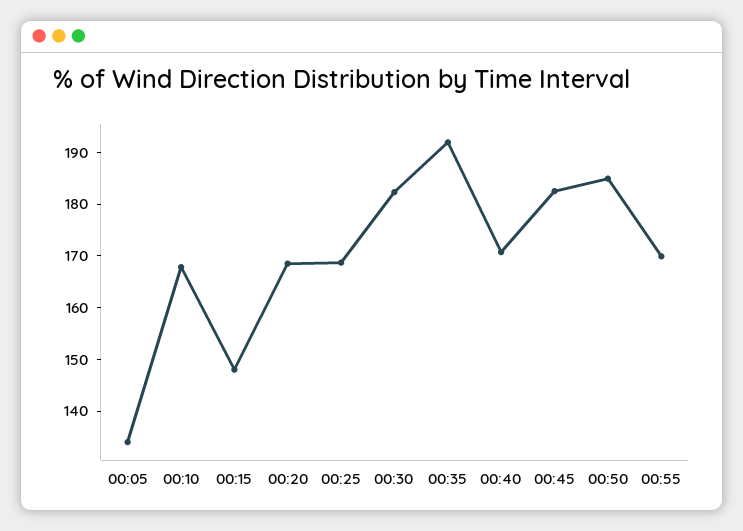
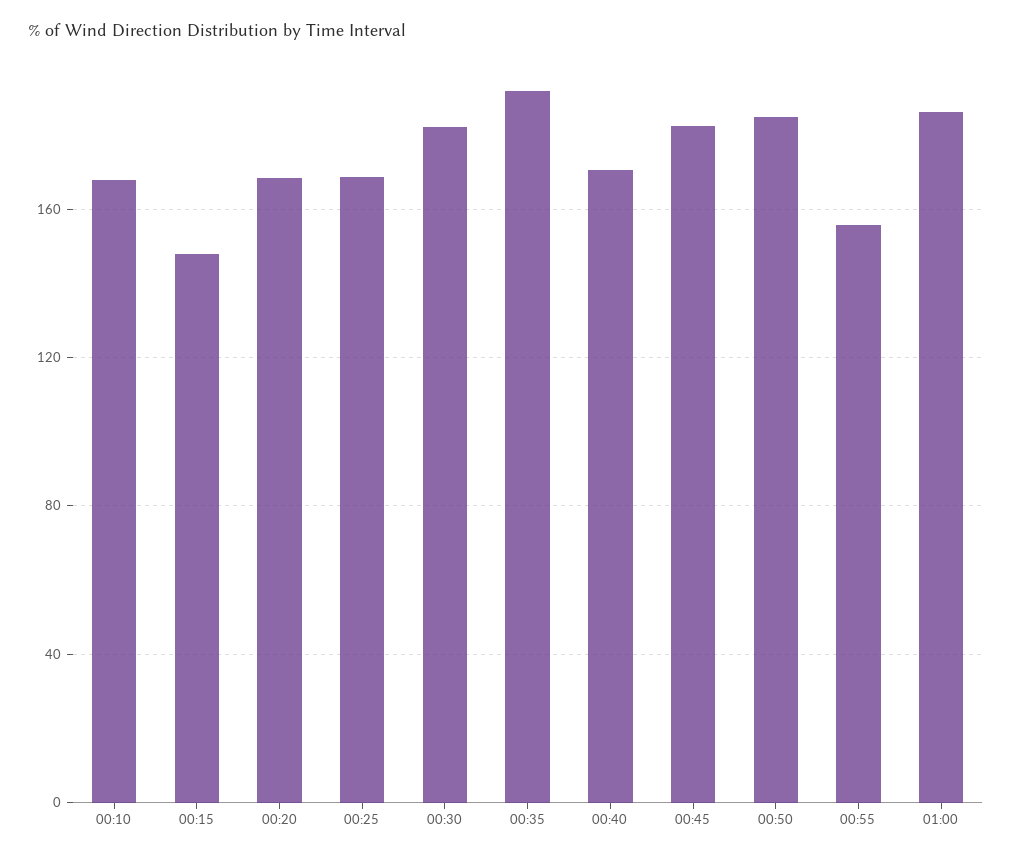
00:05: 134 -> none
00:55: 170 -> 155
01:00: none -> 185

